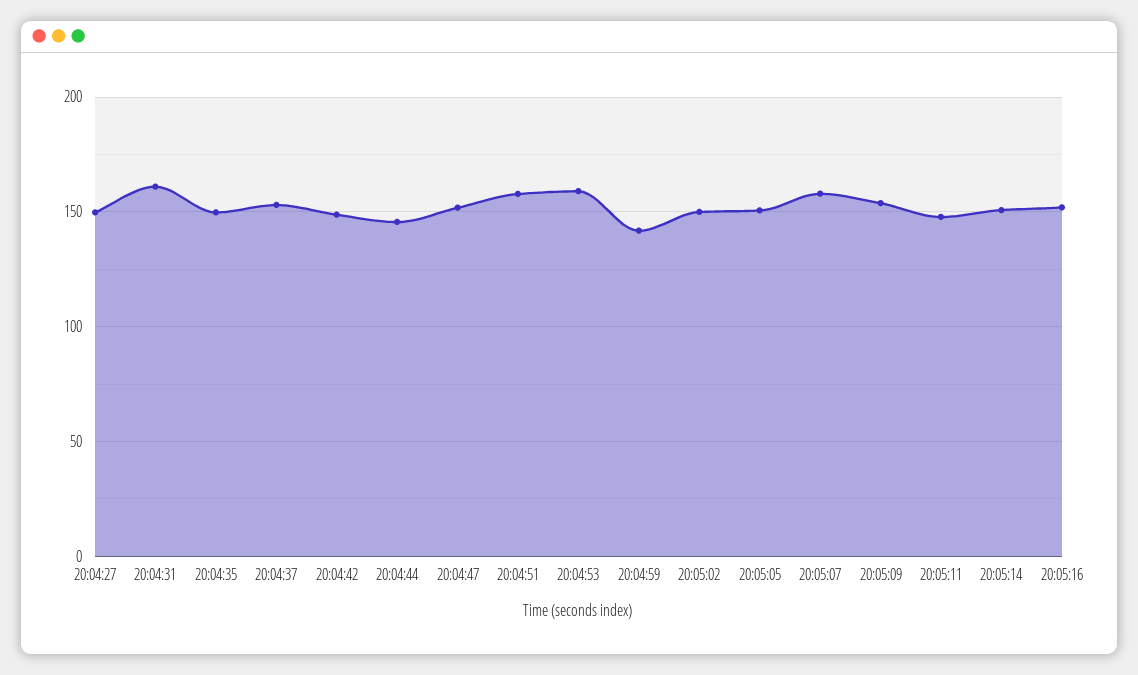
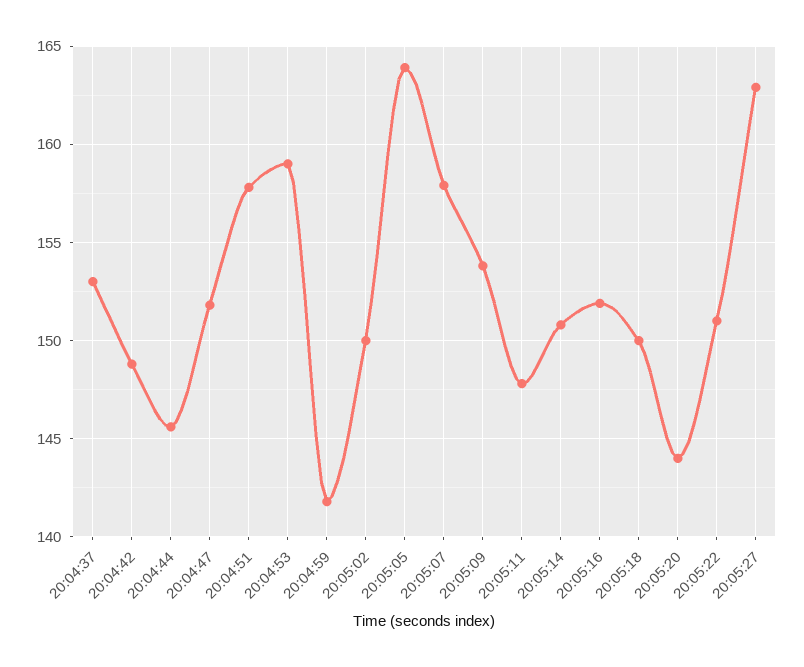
20:04:27: 150 -> none
20:04:31: 160 -> none
20:04:35: 150 -> none
20:05:05: 150 -> 164
20:05:18: none -> 150
20:05:20: none -> 144
20:05:22: none -> 151
20:05:27: none -> 163

